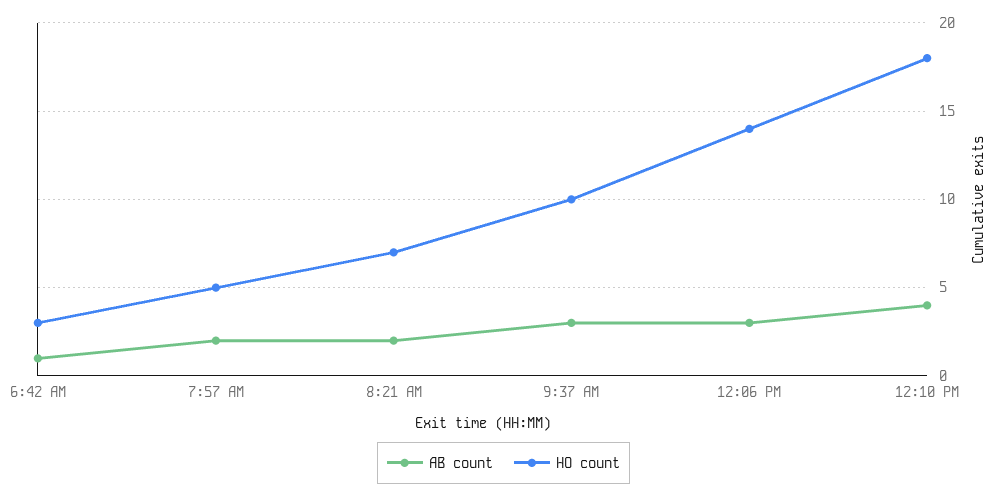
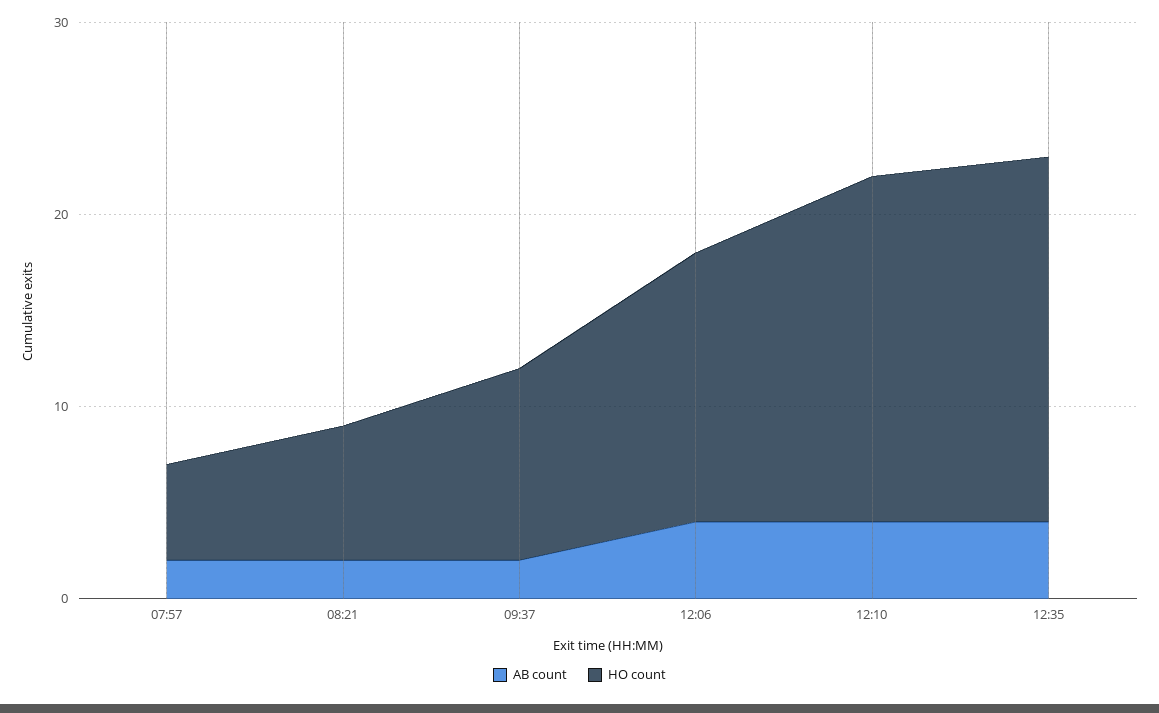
AB count, 6:42 AM: 1 -> none
HO count, 6:42 AM: 3 -> none
AB count, 9:37 AM: 3 -> 2
AB count, 12:06 PM: 3 -> 4
AB count, 12:35: none -> 4
HO count, 12:35: none -> 19

